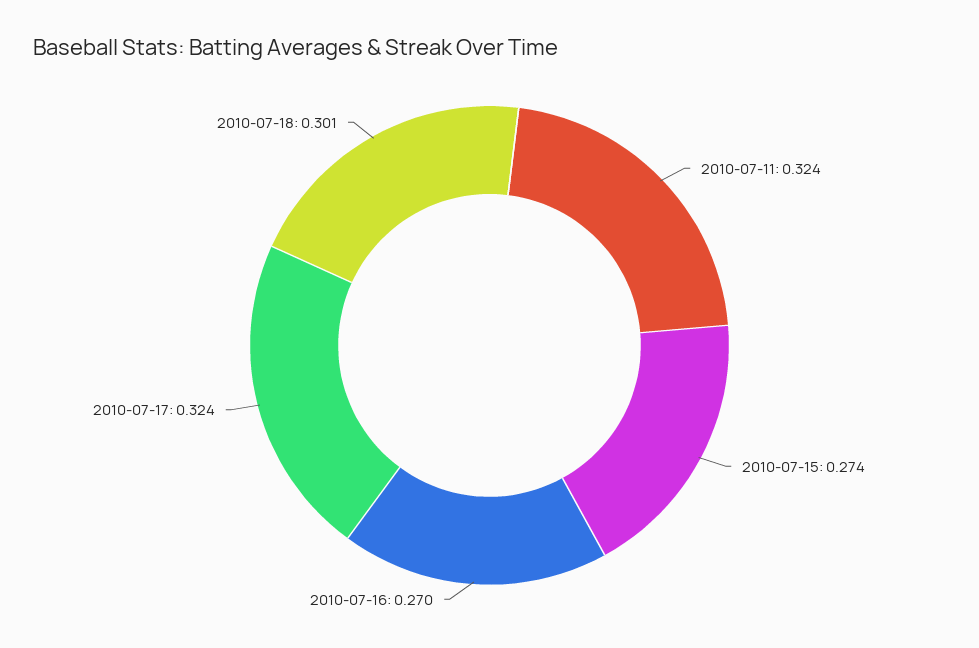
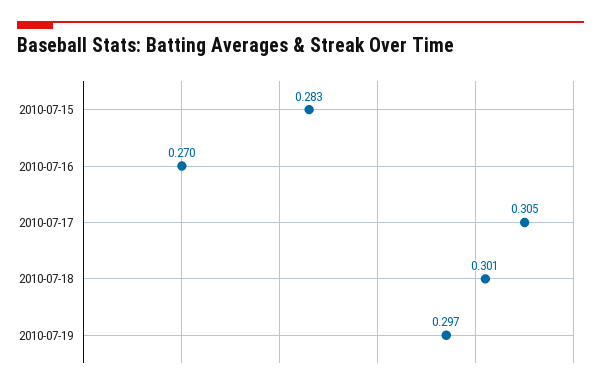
2010-07-11: 0.324 -> none
2010-07-15: 0.274 -> 0.283
2010-07-17: 0.324 -> 0.305
2010-07-19: none -> 0.297

